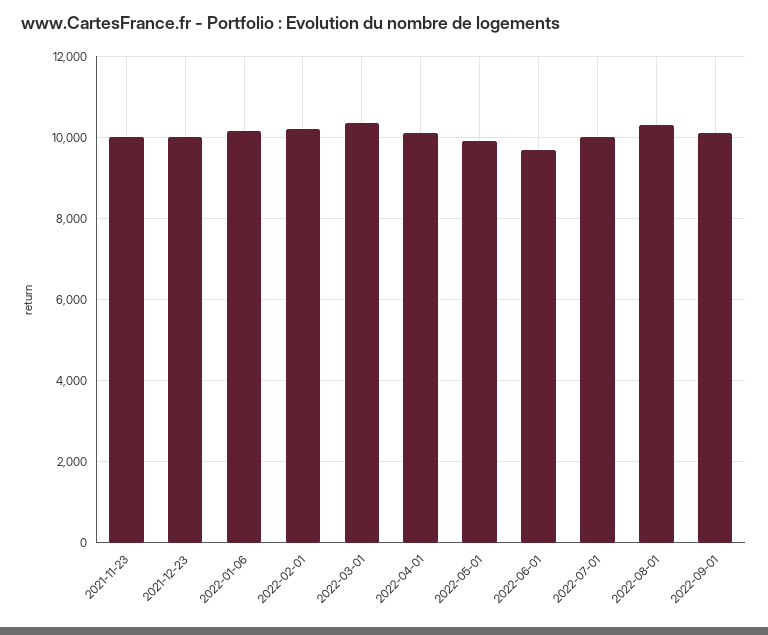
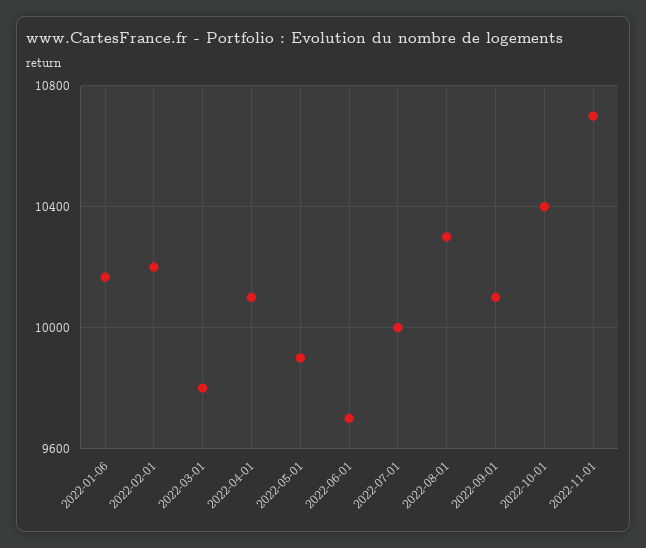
2021-11-23: 10000 -> none
2021-12-23: 10000 -> none
2022-03-01: 10400 -> 9800
2022-10-01: none -> 10400
2022-11-01: none -> 10700

